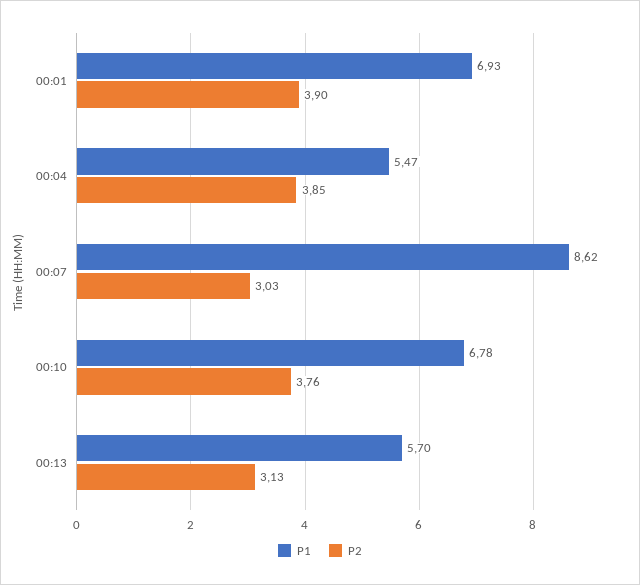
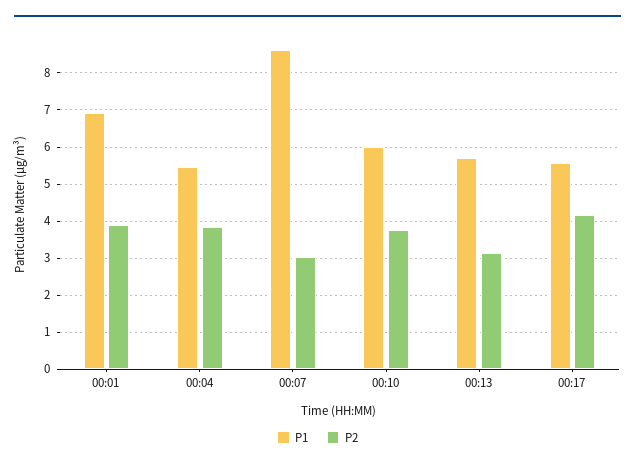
P1, 00:10: 6.78 -> 6
P1, 00:17: none -> 5.6
P2, 00:17: none -> 4.2

